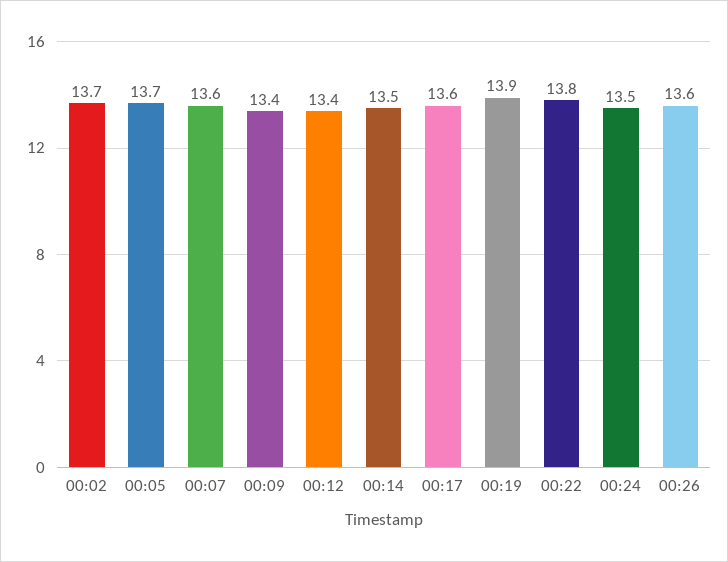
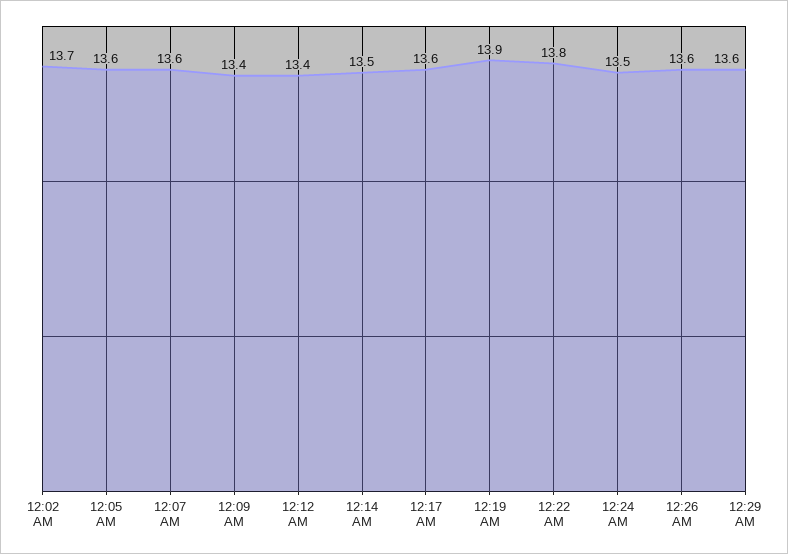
00:05: 13.7 -> 13.6
12:29 AM: none -> 13.6

